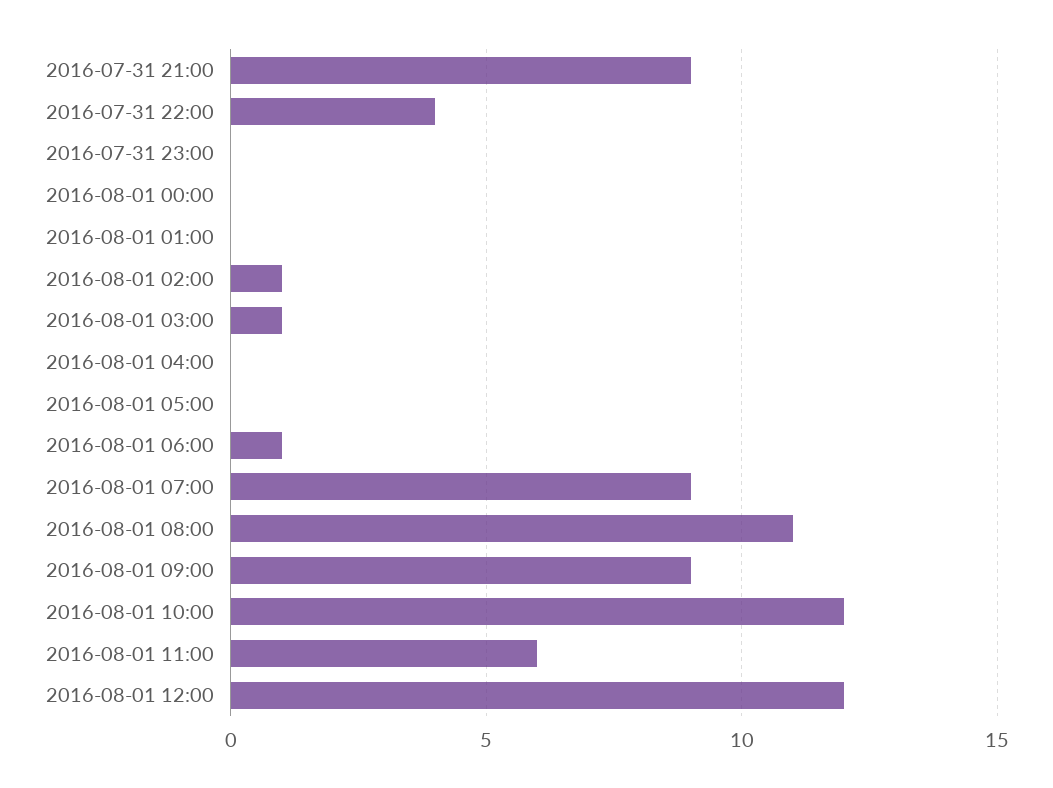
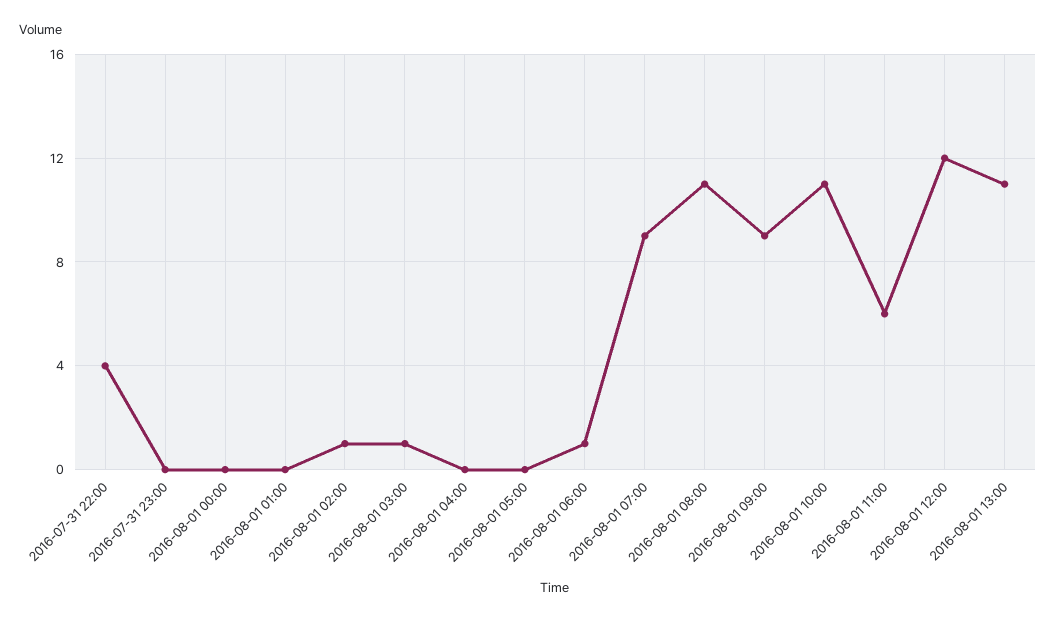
2016-07-31 21:00: 9 -> none
2016-08-01 10:00: 12 -> 11
2016-08-01 13:00: none -> 11

